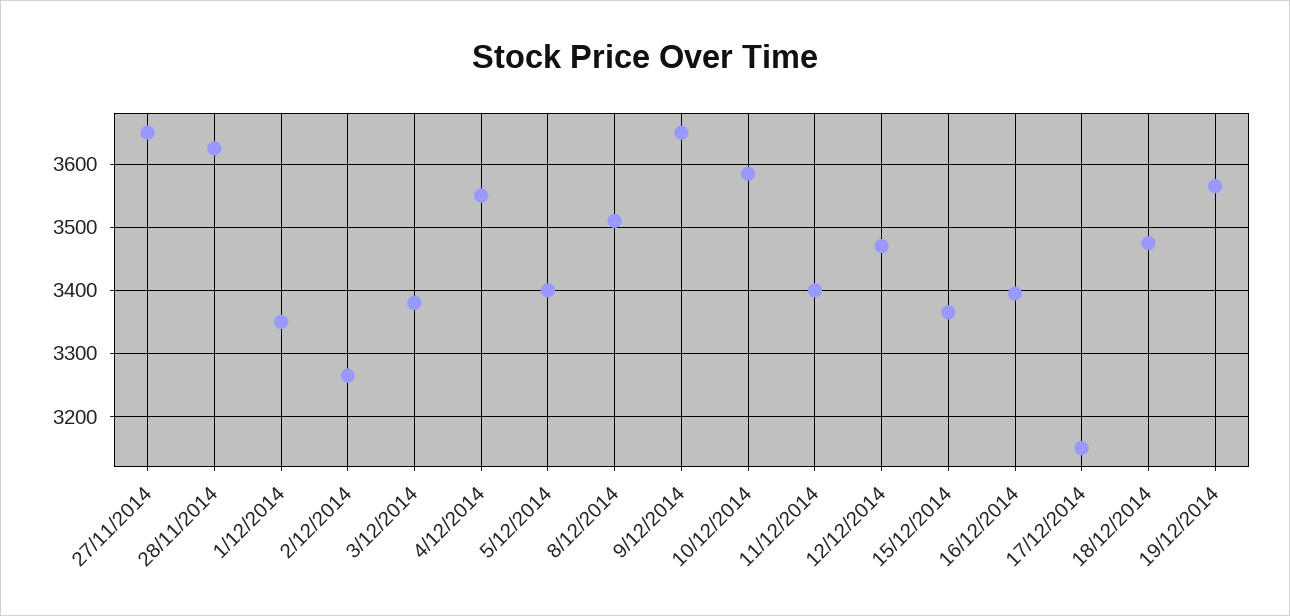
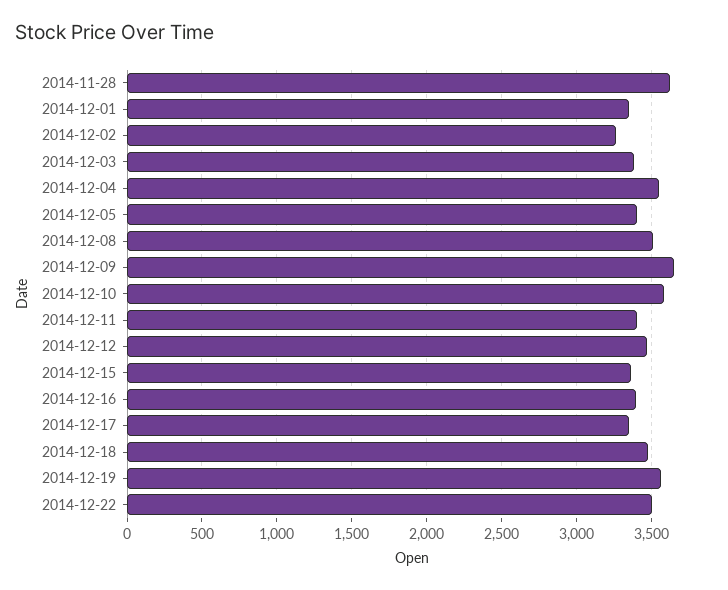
27/11/2014: 3650 -> none
17/12/2014: 3150 -> 3350
2014-12-22: none -> 3500

